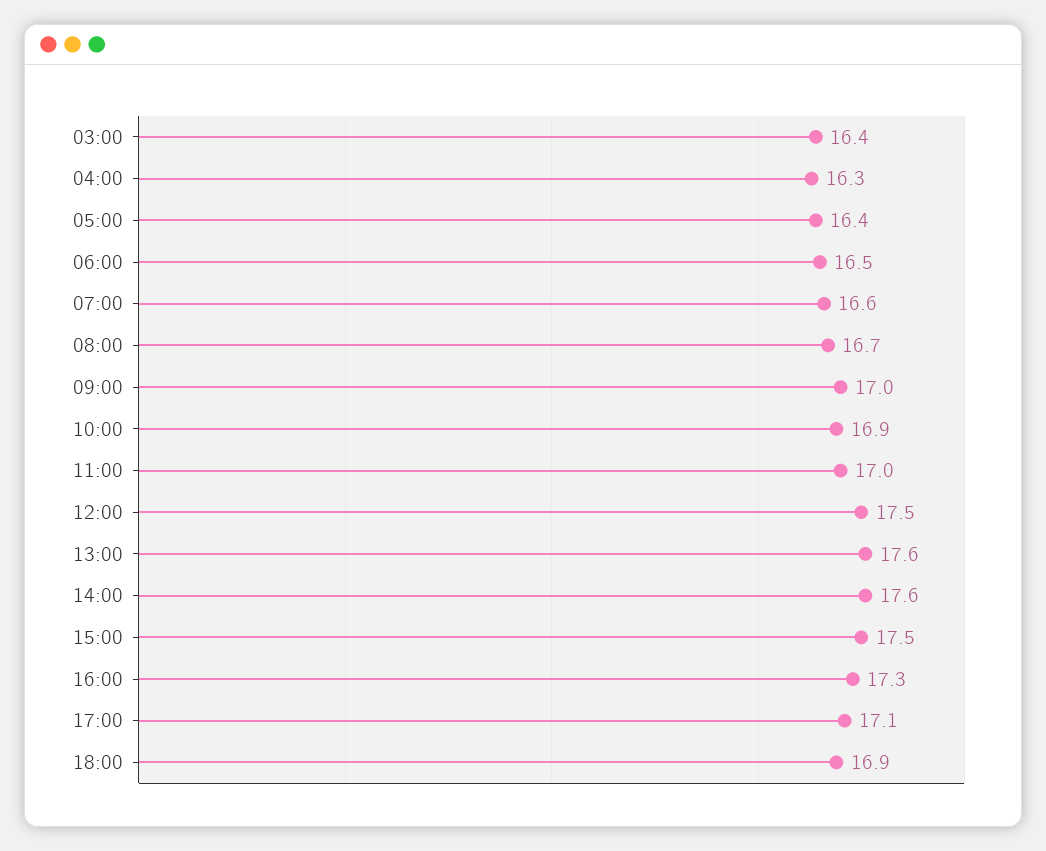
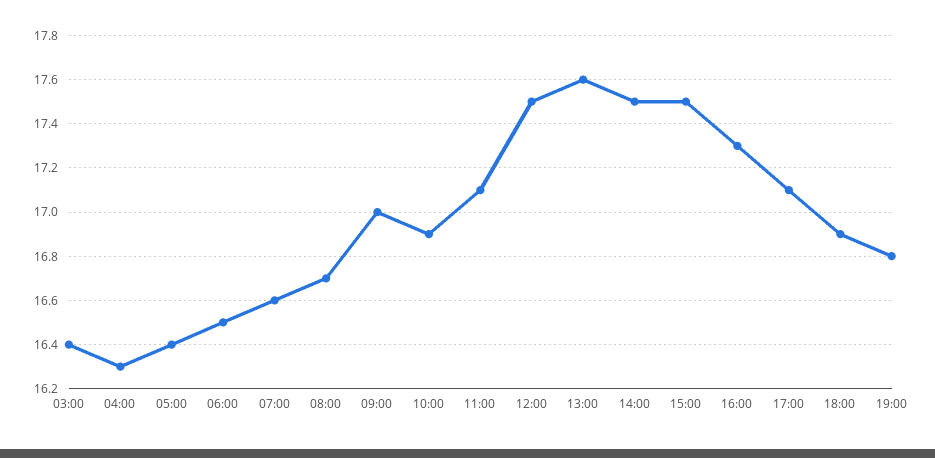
11:00: 17 -> 17.1
14:00: 17.6 -> 17.5
19:00: none -> 16.8

